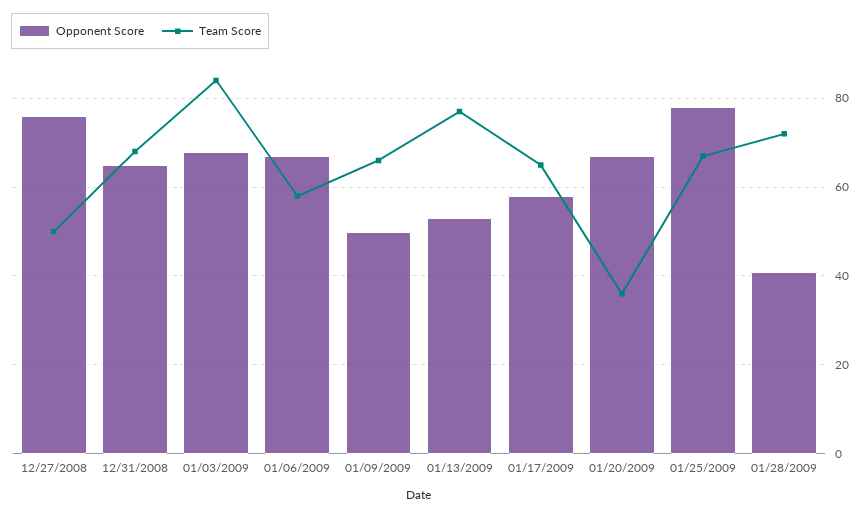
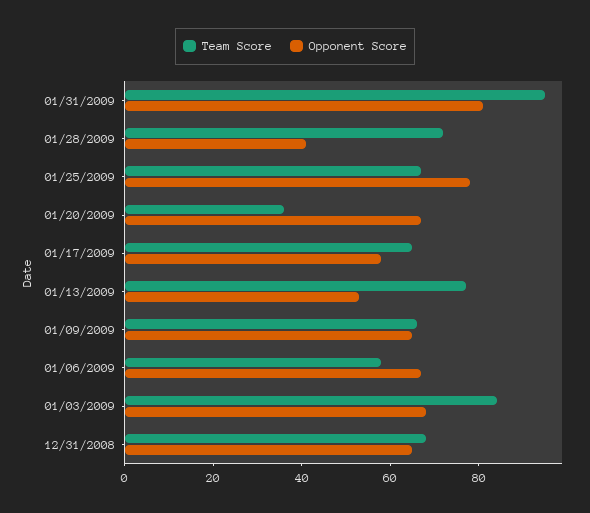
Opponent Score, 12/27/2008: 75 -> none
Team Score, 12/27/2008: 50 -> none
Opponent Score, 01/09/2009: 50 -> 65
Team Score, 01/31/2009: none -> 95
Opponent Score, 01/31/2009: none -> 80

